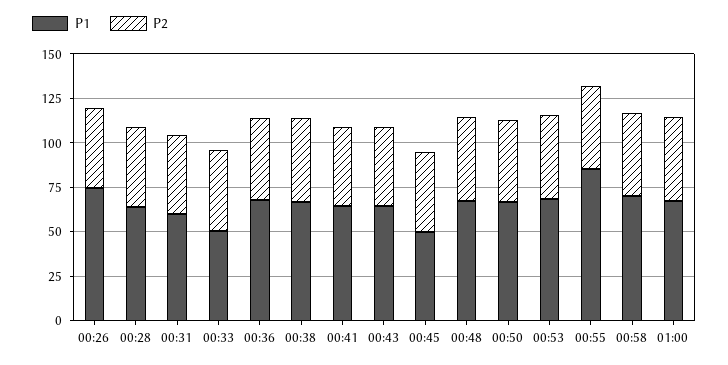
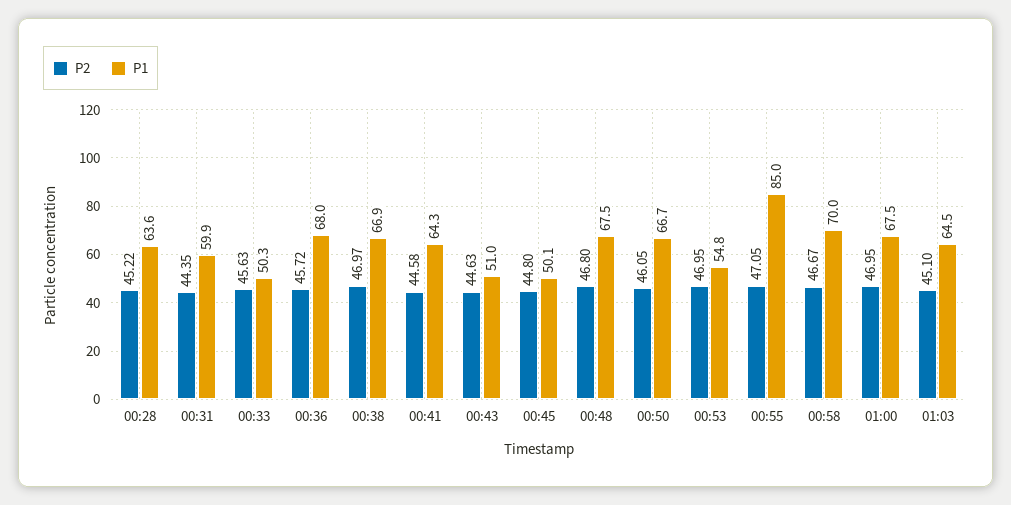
P1, 00:26: 75 -> none
P2, 00:26: 45 -> none
P1, 00:43: 65 -> 51
P1, 00:53: 70 -> 54.8
P2, 01:03: none -> 45.1
P1, 01:03: none -> 64.5

